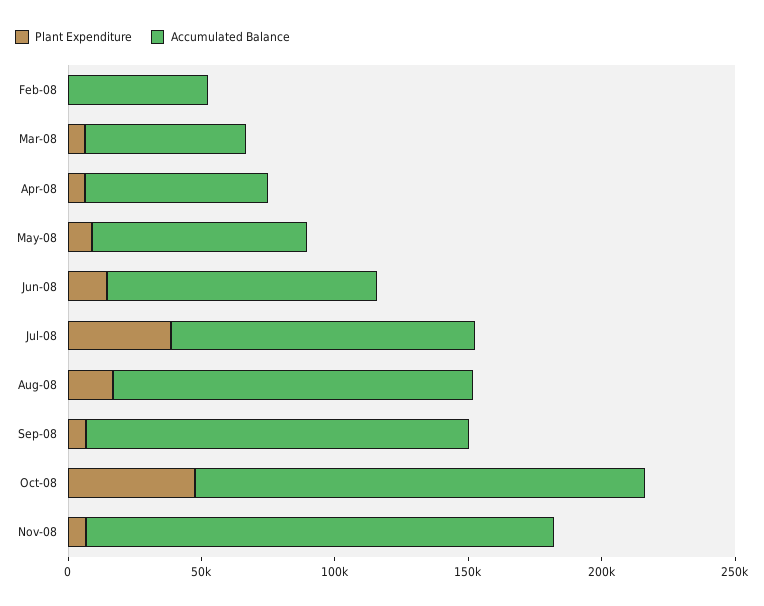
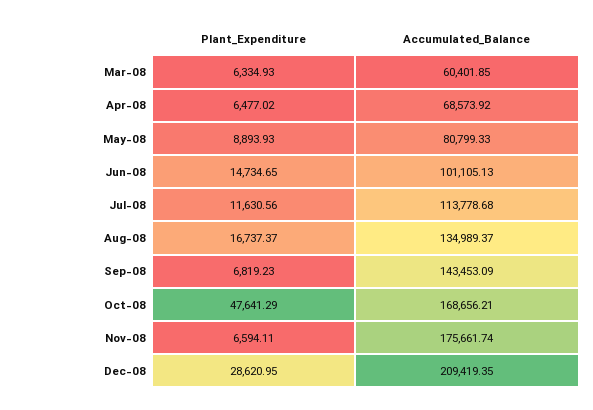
Plant Expenditure, Feb-08: 0 -> none
Accumulated Balance, Feb-08: 50000 -> none
Plant Expenditure, Jul-08: 40000 -> 11630.56
Plant Expenditure, Dec-08: none -> 28620.95
Accumulated Balance, Dec-08: none -> 209419.35

